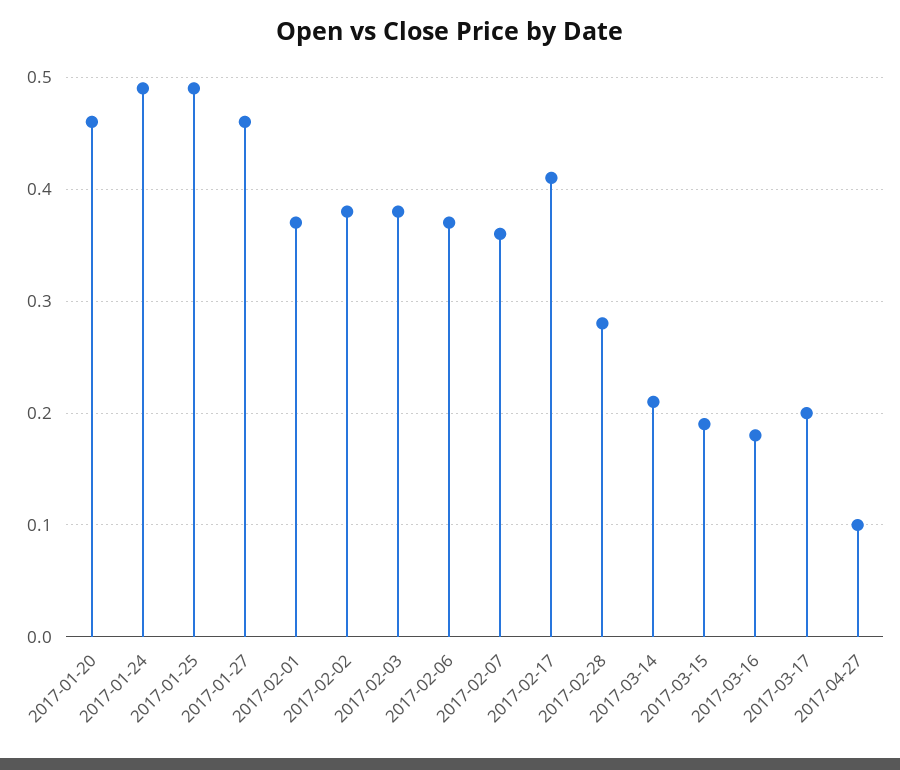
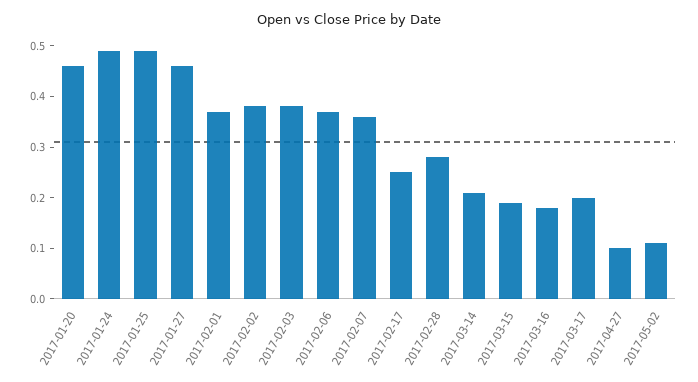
2017-02-17: 0.41 -> 0.25
2017-05-02: none -> 0.1

